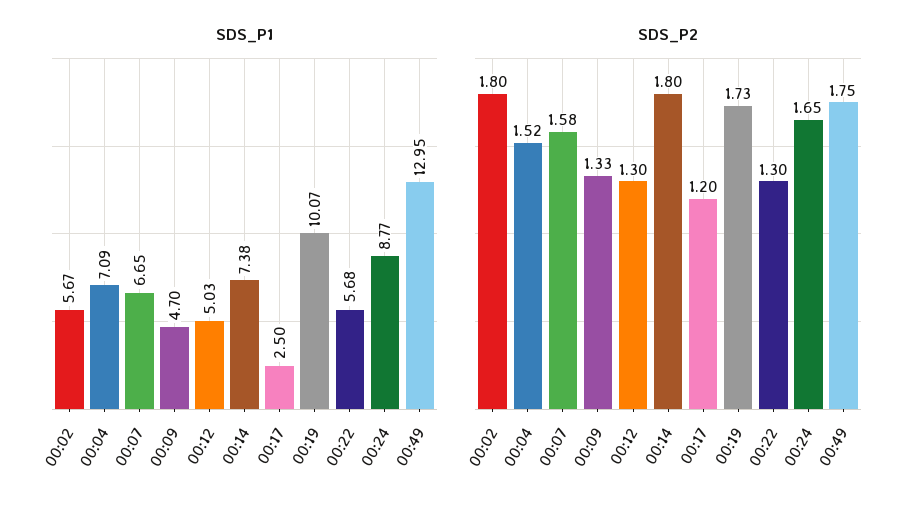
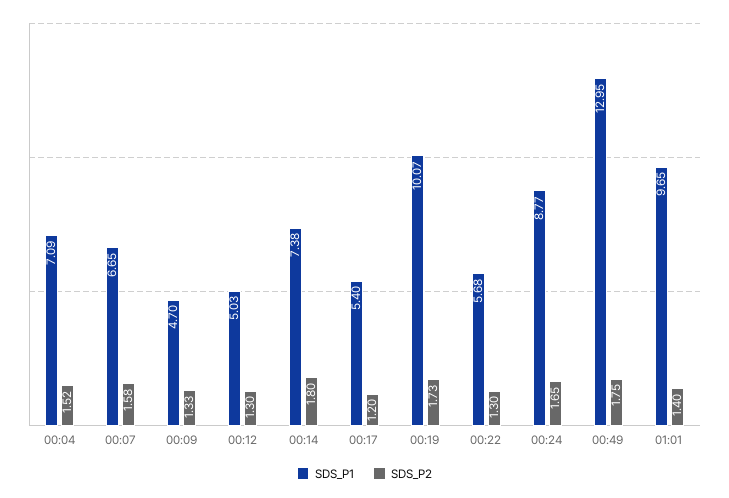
SDS_P1, 00:02: 5.67 -> none
SDS_P1, 00:17: 2.5 -> 5.4
SDS_P2, 00:02: 1.8 -> none
SDS_P1, 01:01: none -> 9.65
SDS_P2, 01:01: none -> 1.4

